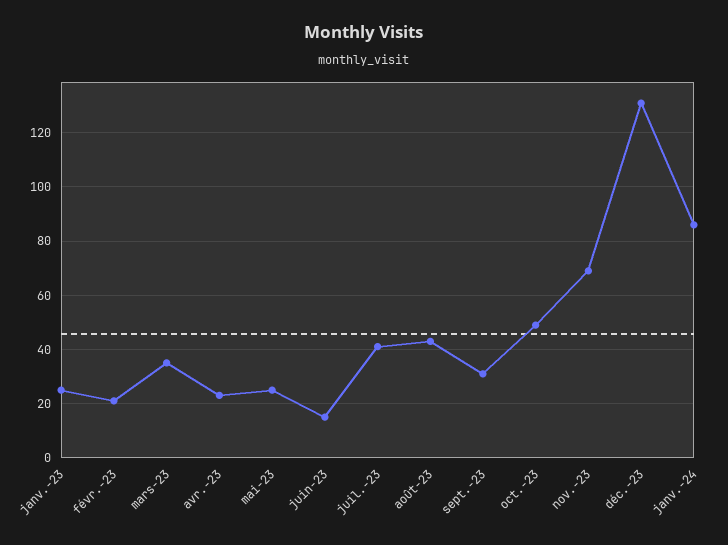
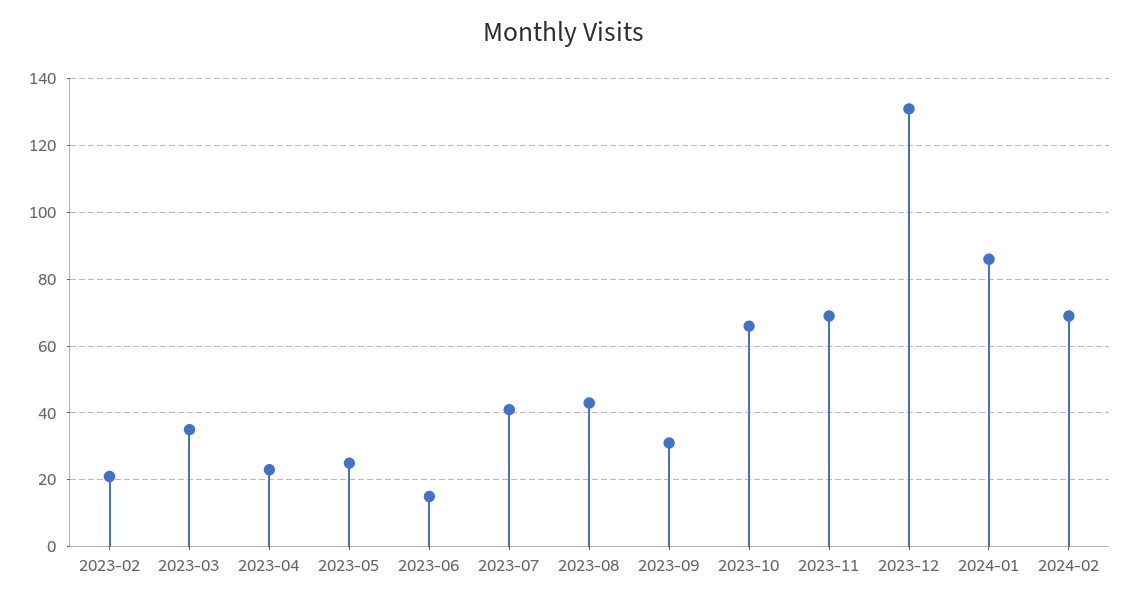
janv.-23: 25 -> none
oct.-23: 50 -> 65
2024-02: none -> 70

